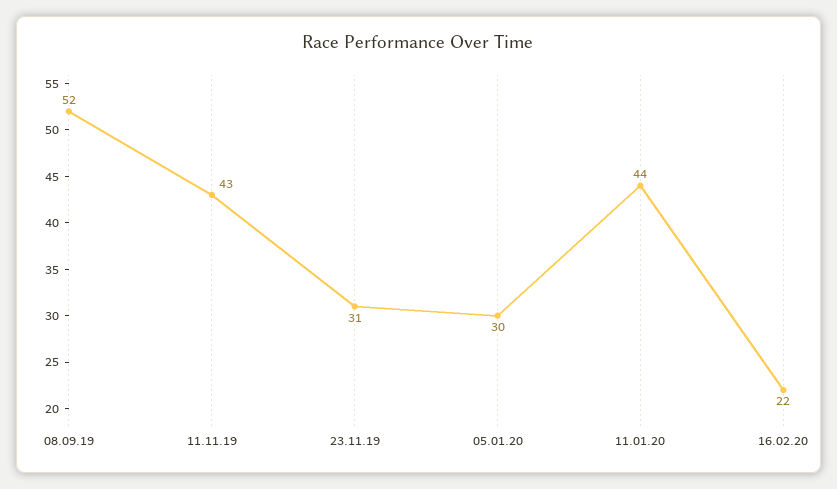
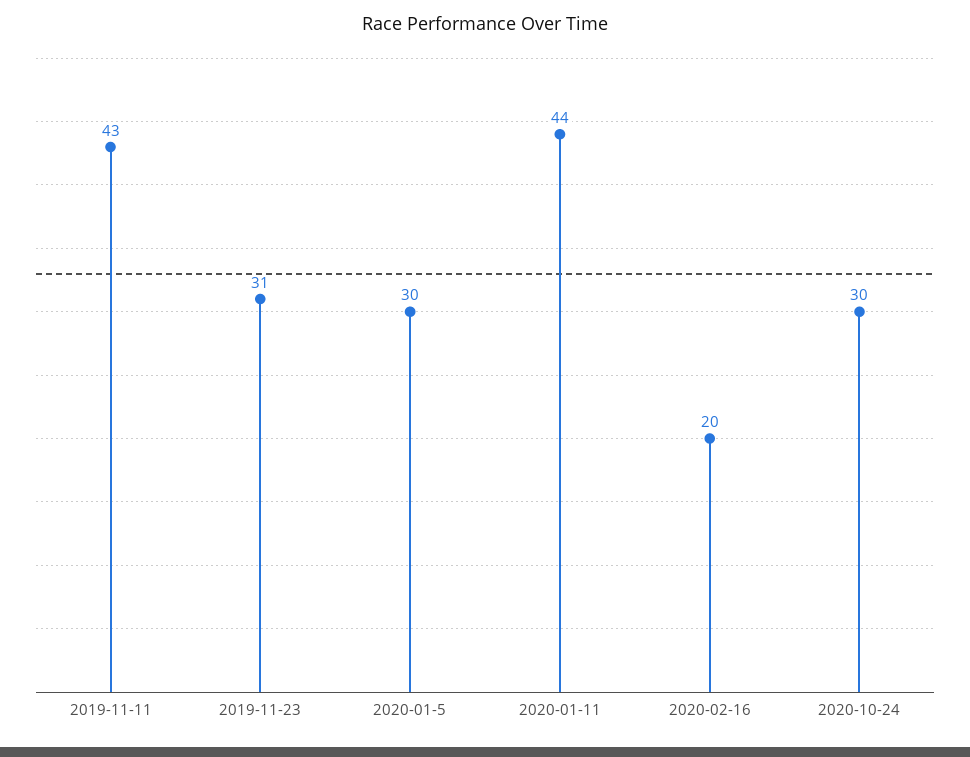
08.09.19: 52 -> none
16.02.20: 22 -> 20
2020-10-24: none -> 30

